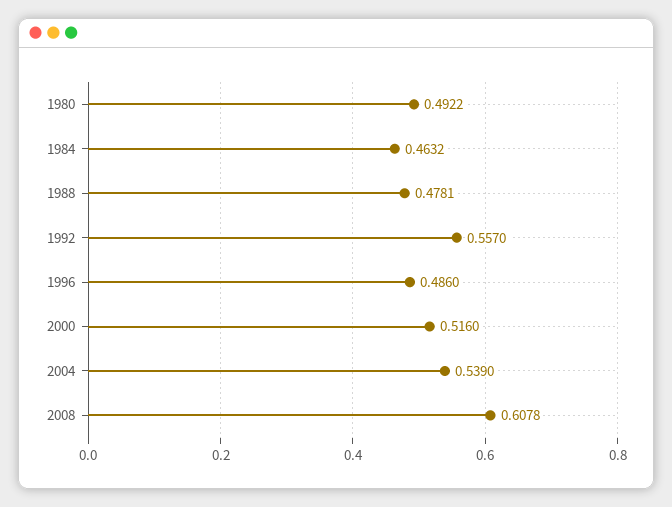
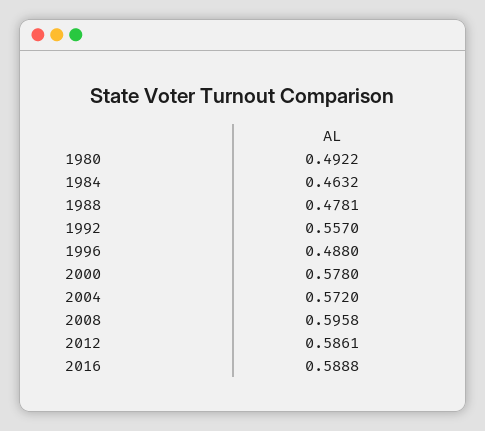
1996: 0.486 -> 0.488
2000: 0.516 -> 0.578
2004: 0.539 -> 0.572
2008: 0.6078 -> 0.5958
2012: none -> 0.5861
2016: none -> 0.5888

